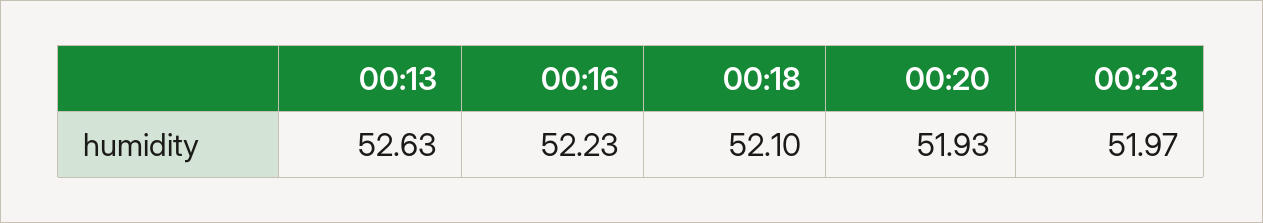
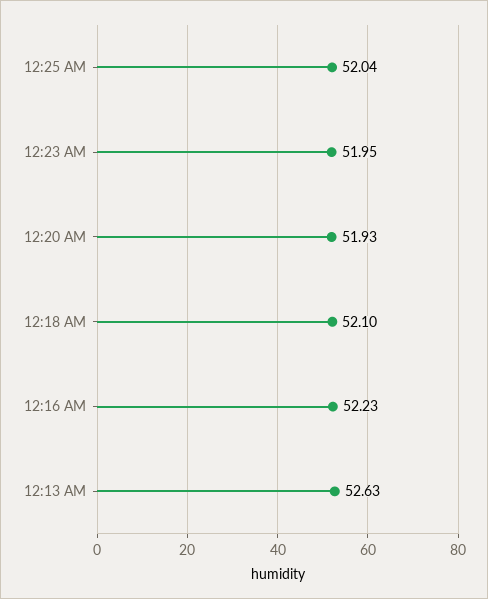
00:23: 51.97 -> 51.95
12:25 AM: none -> 52.04

